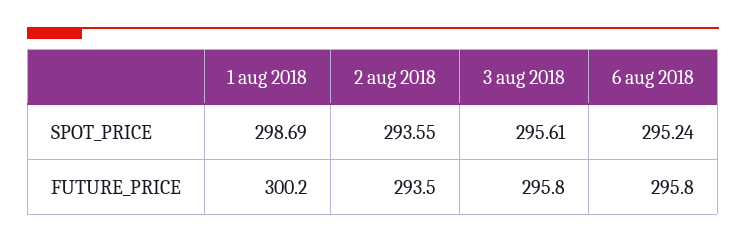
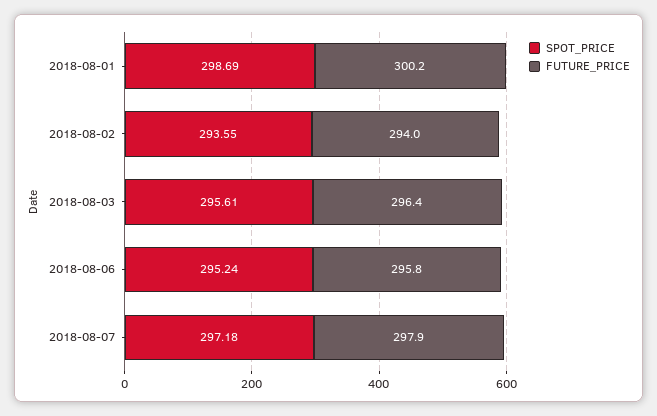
FUTURE_PRICE, 2 aug 2018: 293.5 -> 294
FUTURE_PRICE, 3 aug 2018: 295.8 -> 296.4
SPOT_PRICE, 2018-08-07: none -> 297.18
FUTURE_PRICE, 2018-08-07: none -> 297.9

